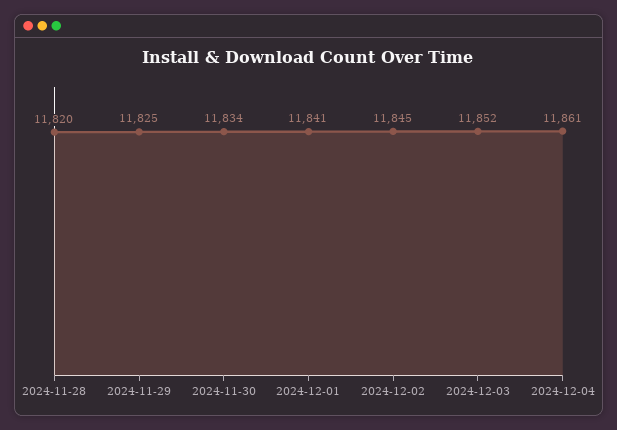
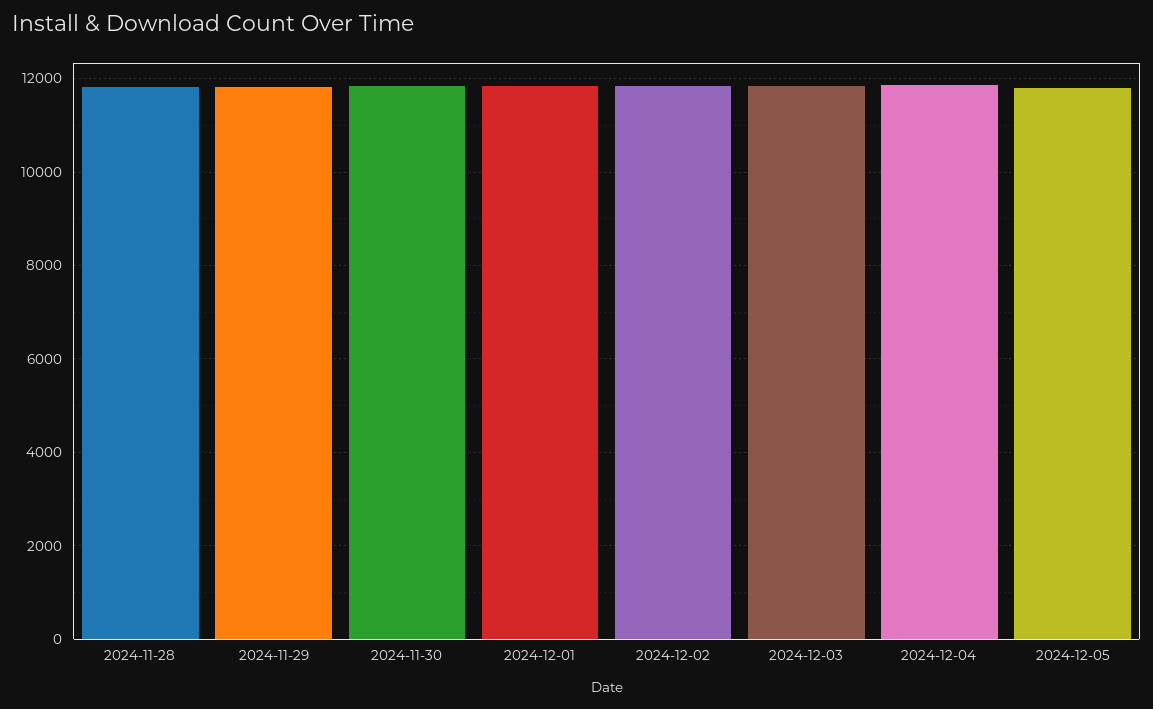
2024-12-05: none -> 11800

